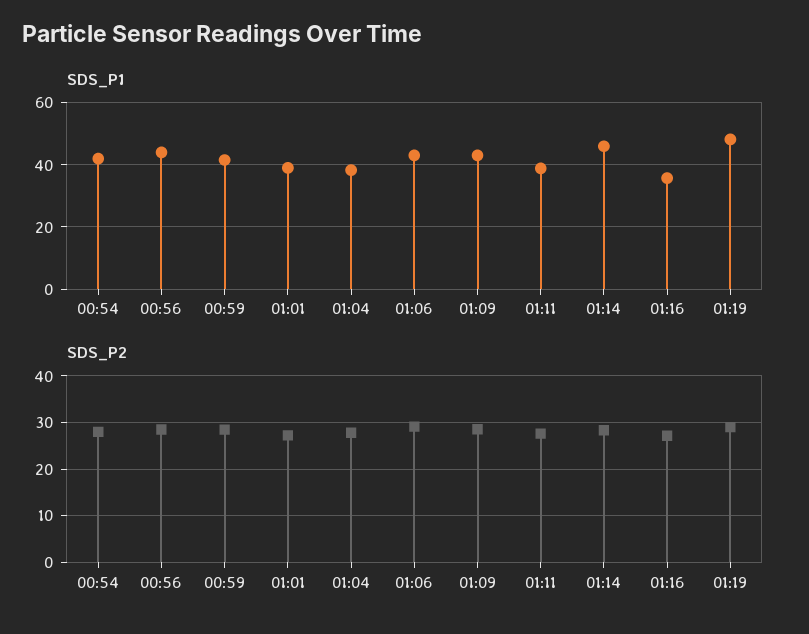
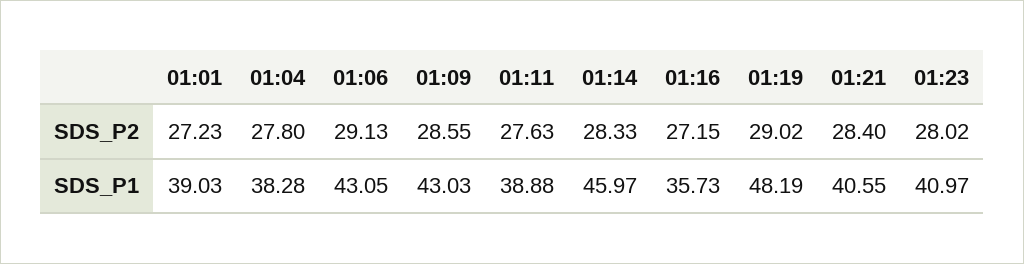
SDS_P1, 00:54: 42 -> none
SDS_P1, 00:56: 44 -> none
SDS_P1, 00:59: 42 -> none
SDS_P2, 00:54: 28 -> none
SDS_P2, 00:56: 28 -> none
SDS_P2, 00:59: 28 -> none
SDS_P2, 01:21: none -> 28.4
SDS_P2, 01:23: none -> 28.02
SDS_P1, 01:21: none -> 40.55
SDS_P1, 01:23: none -> 40.97

